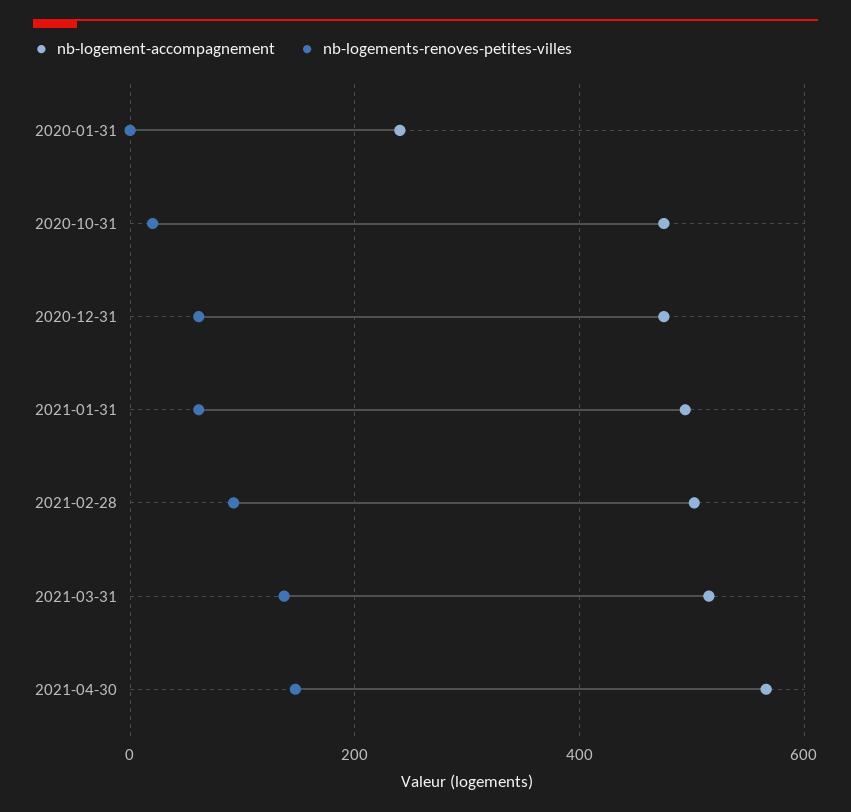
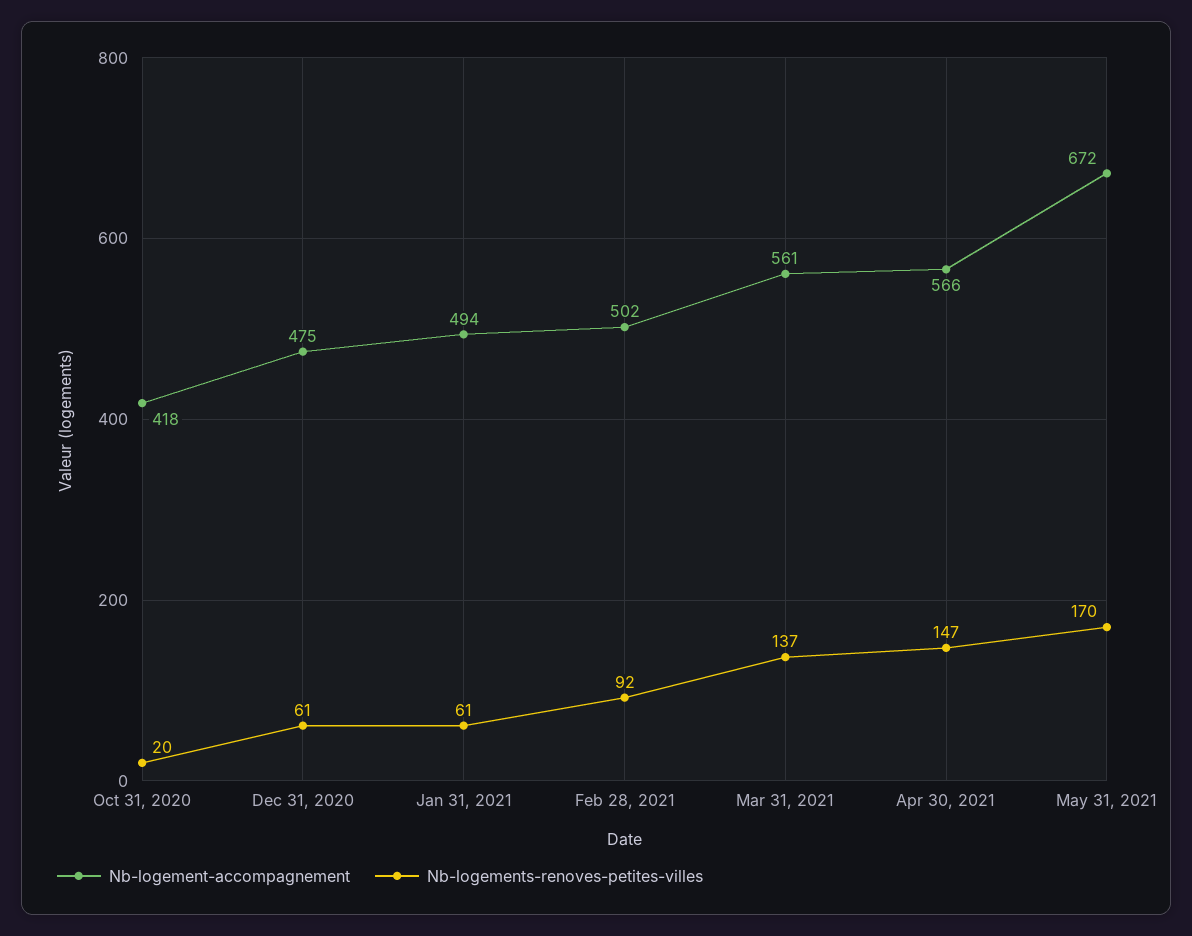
nb-logement-accompagnement, 2020-01-31: 240 -> none
nb-logements-renoves-petites-villes, 2020-01-31: 0 -> none
nb-logement-accompagnement, 2020-10-31: 480 -> 418
nb-logement-accompagnement, 2021-03-31: 520 -> 561
nb-logement-accompagnement, May 31, 2021: none -> 672
nb-logements-renoves-petites-villes, May 31, 2021: none -> 170

